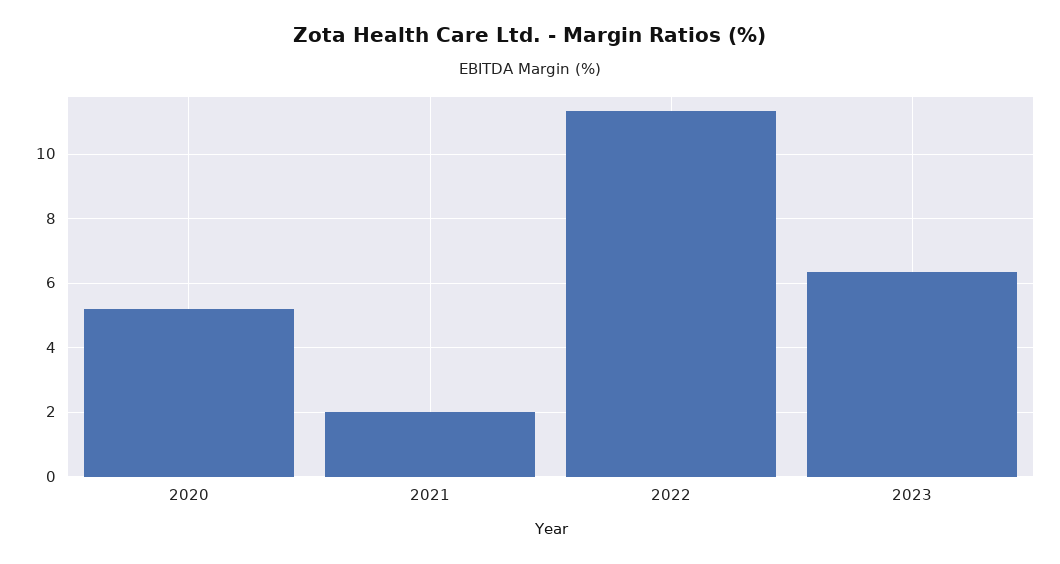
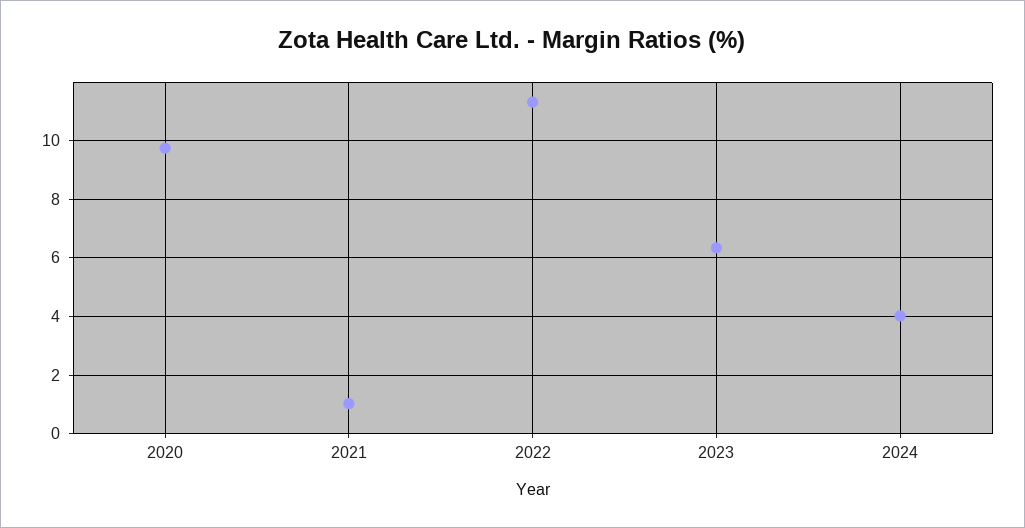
2020: 5.2 -> 9.75
2021: 2 -> 1
2024: none -> 4

